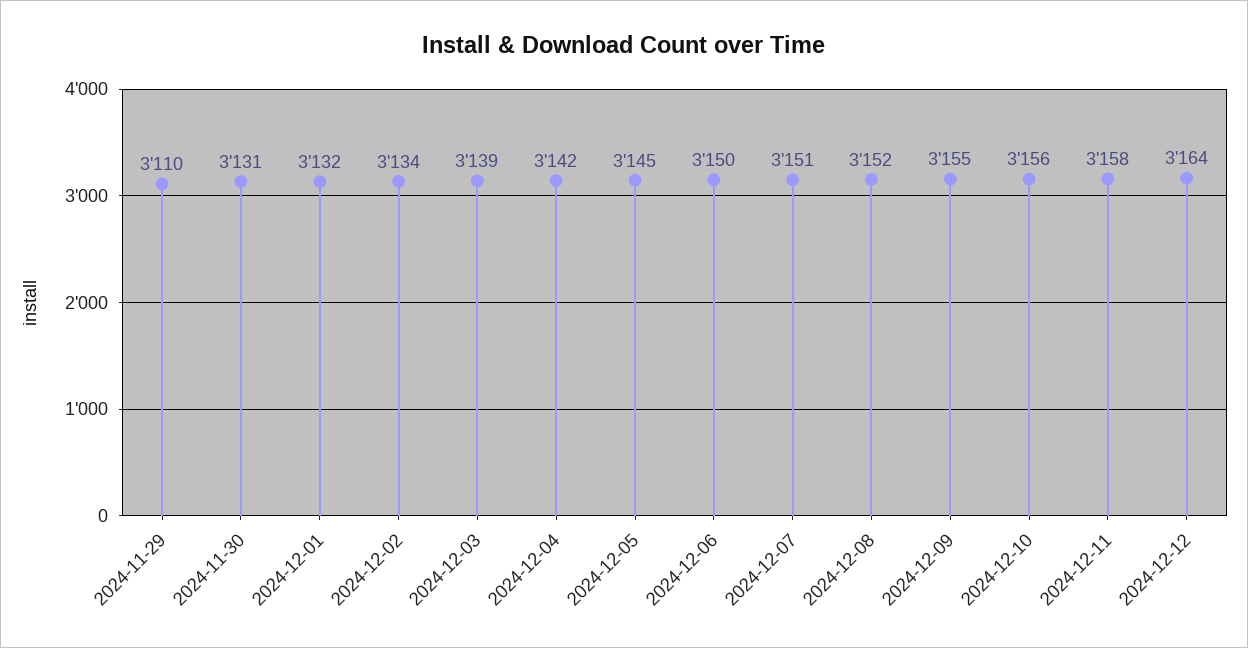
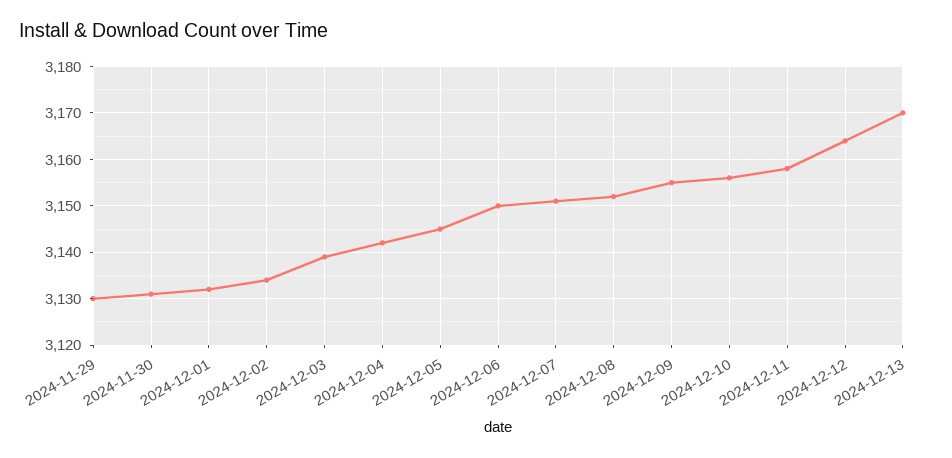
2024-11-29: 3110 -> 3130
2024-12-13: none -> 3170

